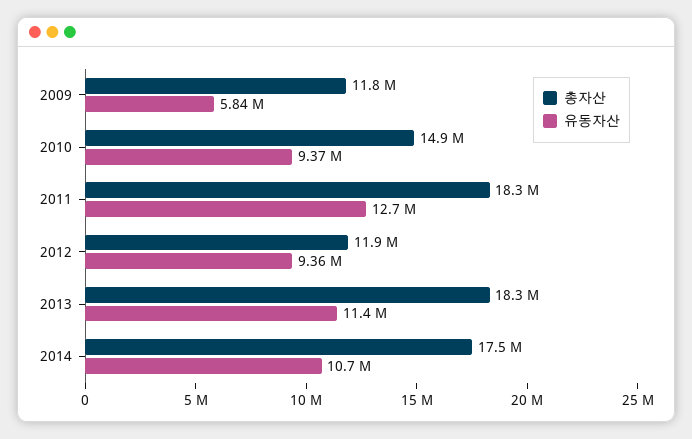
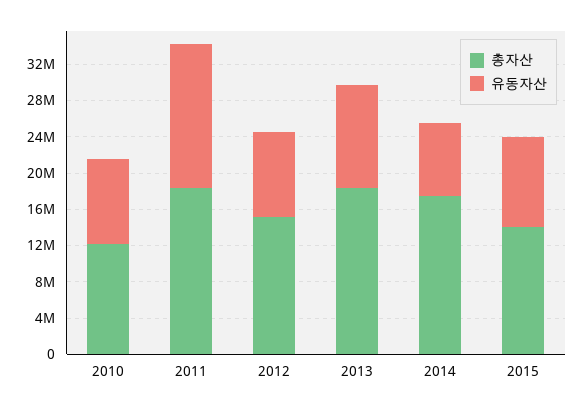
총자산, 2009: 11800000 -> none
유동자산, 2009: 5840000 -> none
총자산, 2010: 14900000 -> 12000000
유동자산, 2011: 12700000 -> 16000000
총자산, 2012: 11900000 -> 15000000
유동자산, 2014: 10700000 -> 8000000
총자산, 2015: none -> 14000000
유동자산, 2015: none -> 10000000

